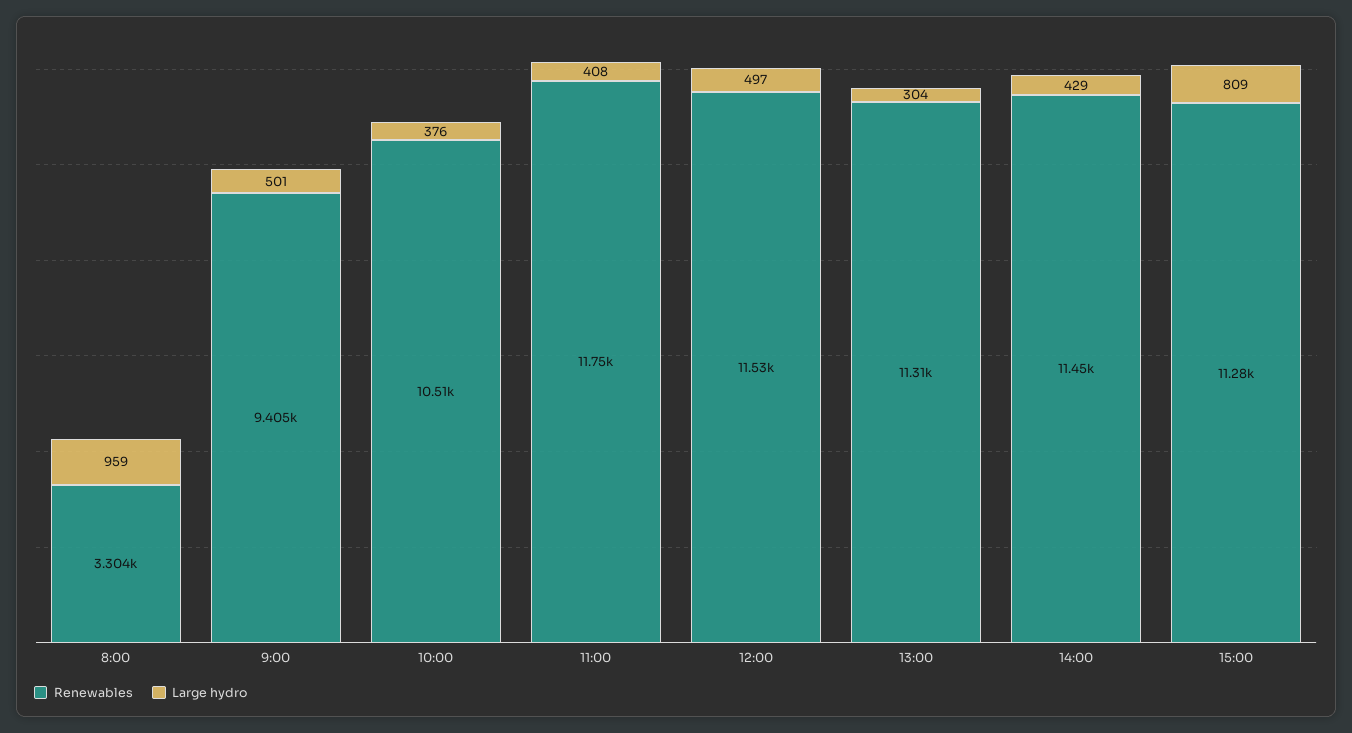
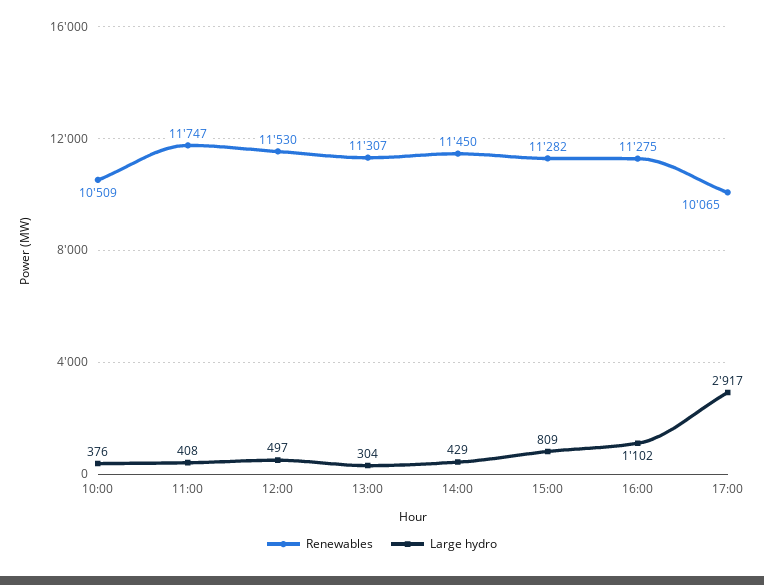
Renewables, 8:00: 3304 -> none
Large hydro, 8:00: 959 -> none
Renewables, 9:00: 9405 -> none
Large hydro, 9:00: 501 -> none
Renewables, 16:00: none -> 11275
Large hydro, 16:00: none -> 1102
Renewables, 17:00: none -> 10065
Large hydro, 17:00: none -> 2917

